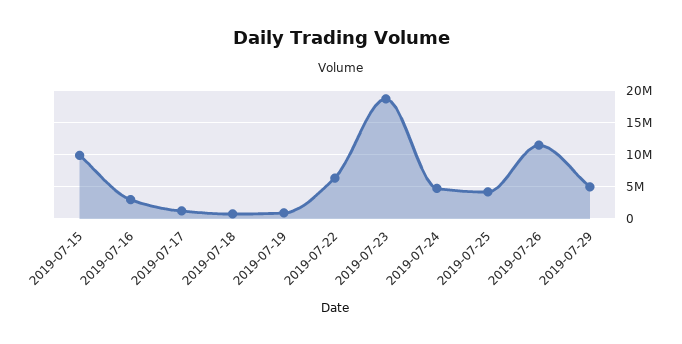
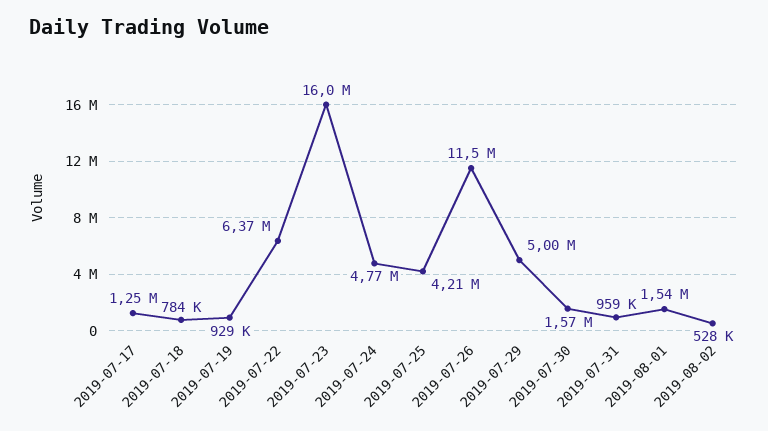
2019-07-15: 10000000 -> none
2019-07-16: 3000000 -> none
2019-07-23: 19000000 -> 16000000
2019-07-30: none -> 1570000
2019-07-31: none -> 959000
2019-08-01: none -> 1540000
2019-08-02: none -> 528000

